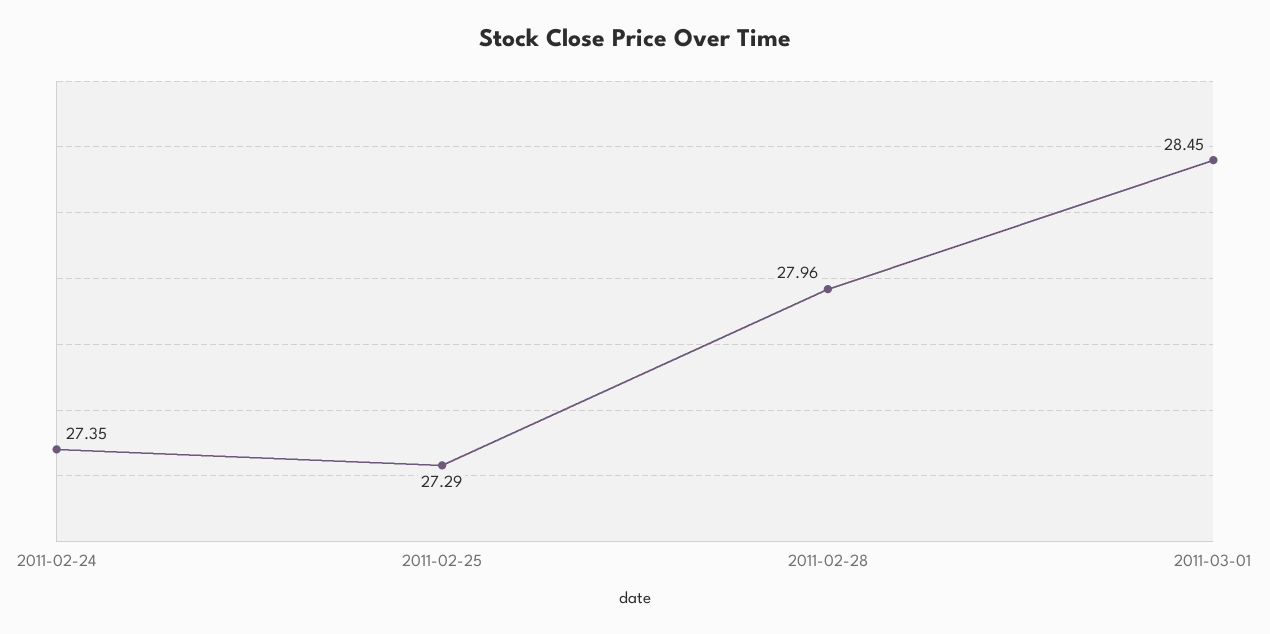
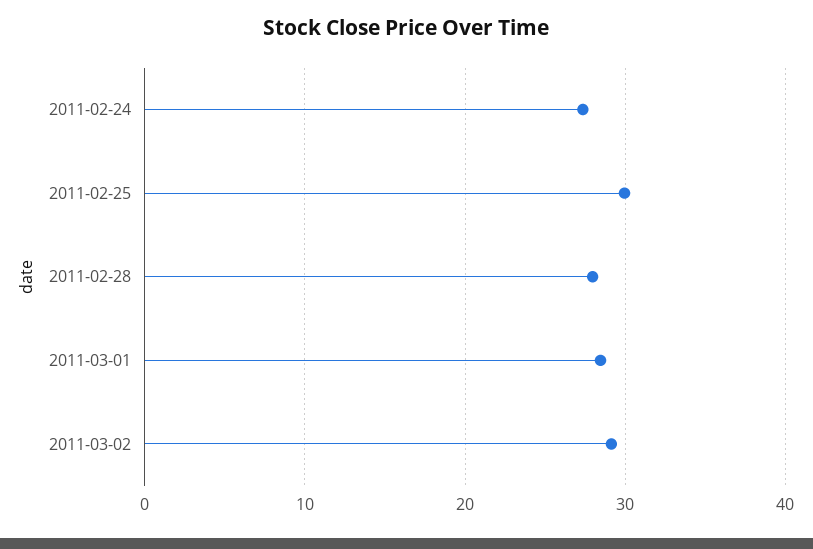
2011-02-25: 27.29 -> 30
2011-03-02: none -> 29

